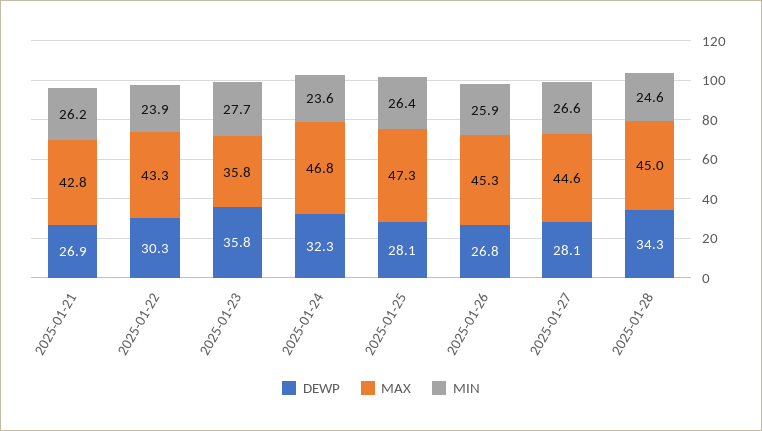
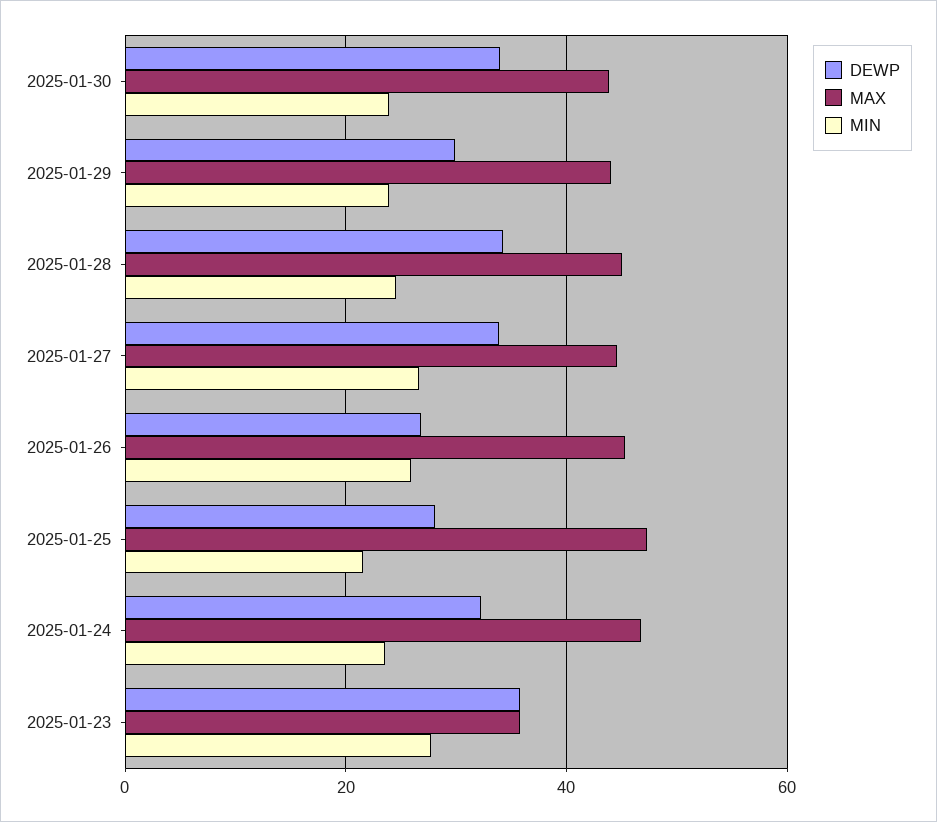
DEWP, 2025-01-21: 26.9 -> none
MAX, 2025-01-21: 42.8 -> none
MIN, 2025-01-21: 26.2 -> none
DEWP, 2025-01-22: 30.3 -> none
MAX, 2025-01-22: 43.3 -> none
MIN, 2025-01-22: 23.9 -> none
MIN, 2025-01-25: 26.4 -> 22
DEWP, 2025-01-27: 28.1 -> 34
DEWP, 2025-01-30: none -> 34
MAX, 2025-01-30: none -> 44
MIN, 2025-01-30: none -> 24
DEWP, 2025-01-29: none -> 30
MAX, 2025-01-29: none -> 44
MIN, 2025-01-29: none -> 24

